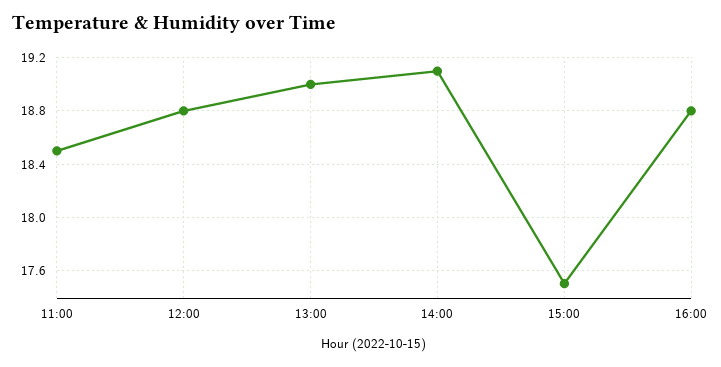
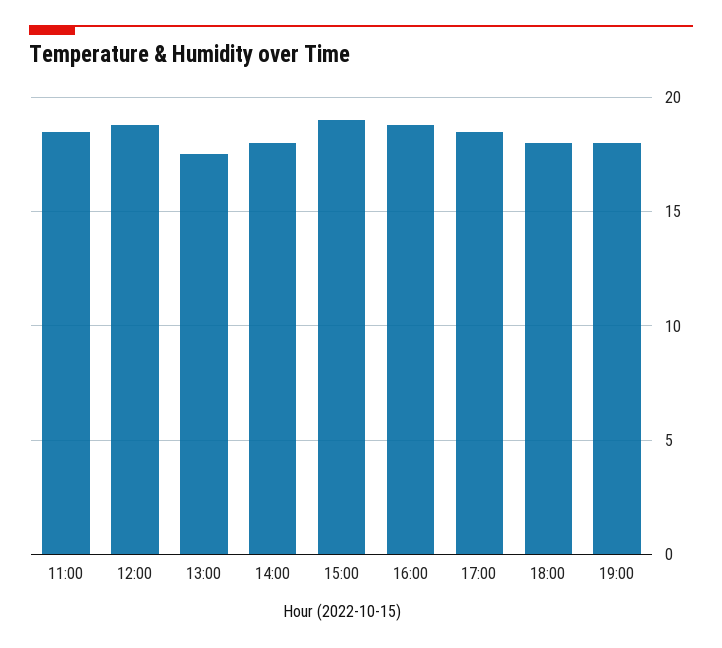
13:00: 19 -> 17.5
14:00: 19.1 -> 18
15:00: 17.5 -> 19
17:00: none -> 18.5
18:00: none -> 18
19:00: none -> 18

